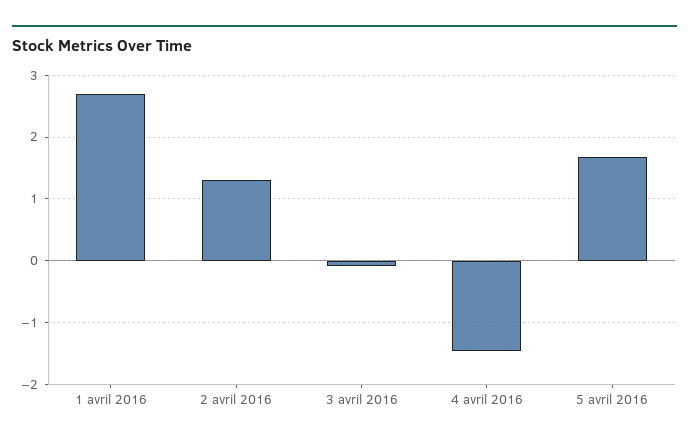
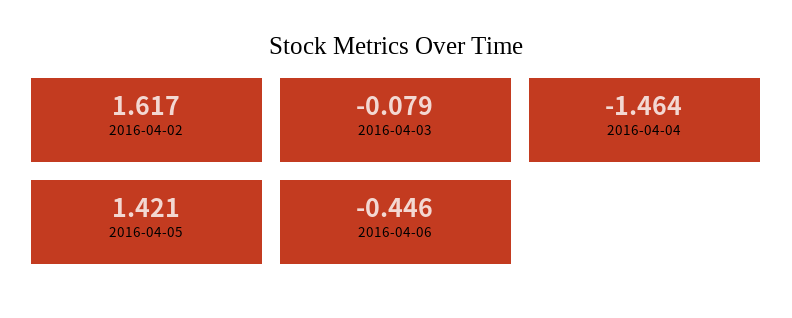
1 avril 2016: 2.7 -> none
2 avril 2016: 1.3 -> 1.617
5 avril 2016: 1.7 -> 1.421
2016-04-06: none -> -0.446

